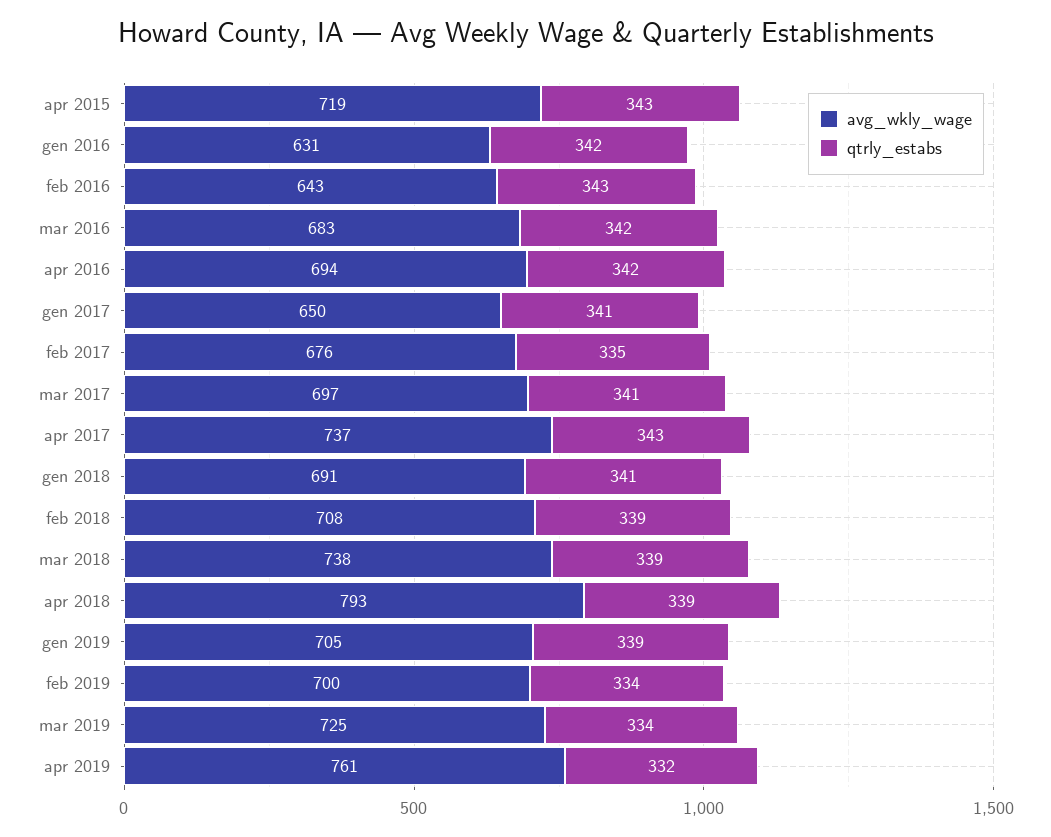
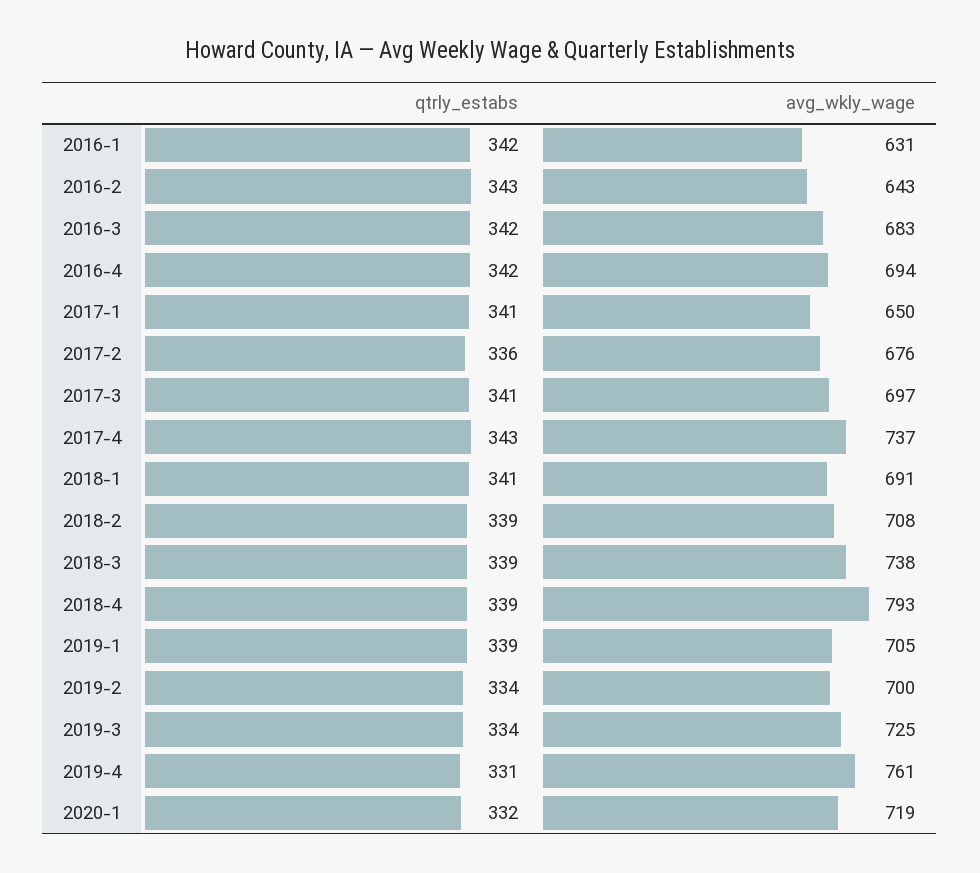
avg_wkly_wage, apr 2015: 719 -> none
qtrly_estabs, apr 2015: 343 -> none
qtrly_estabs, feb 2017: 335 -> 336
qtrly_estabs, apr 2019: 332 -> 331
qtrly_estabs, 2020-1: none -> 332
avg_wkly_wage, 2020-1: none -> 719

